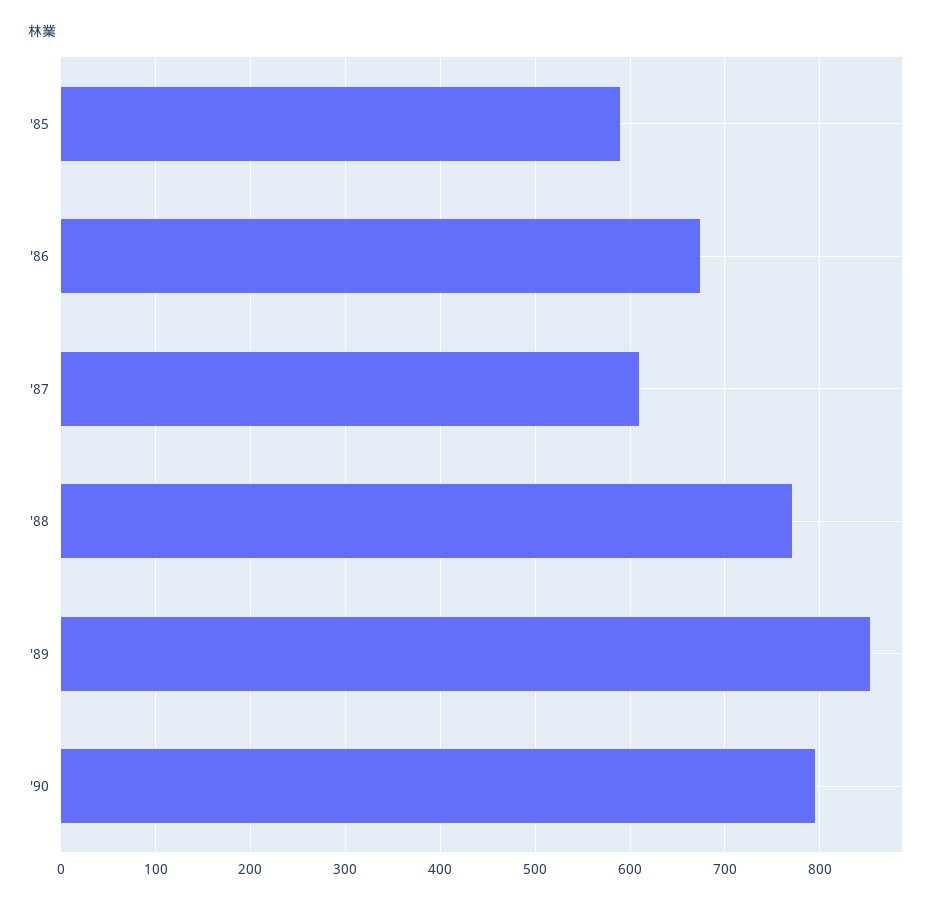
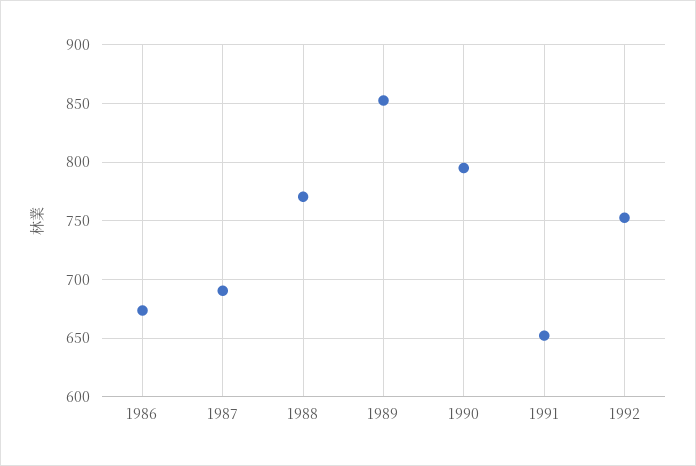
'85: 590 -> none
'87: 610 -> 690
1991: none -> 650
1992: none -> 750

